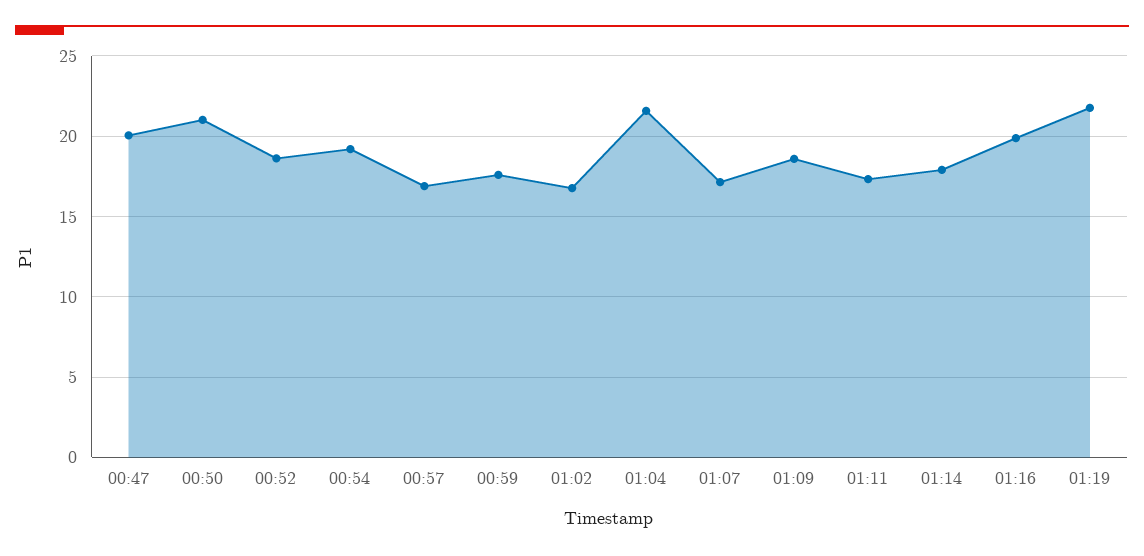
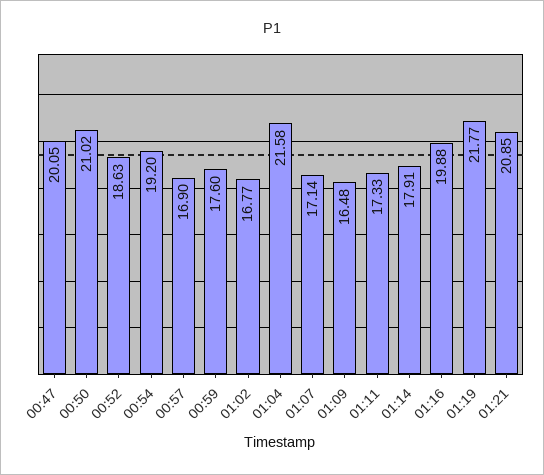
01:09: 18.5 -> 16.48
01:21: none -> 20.85

